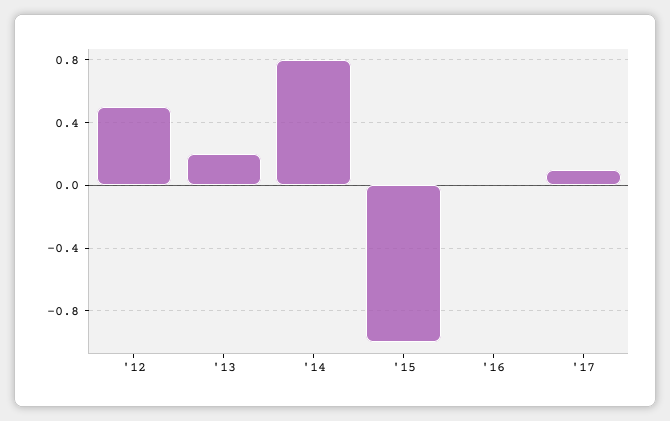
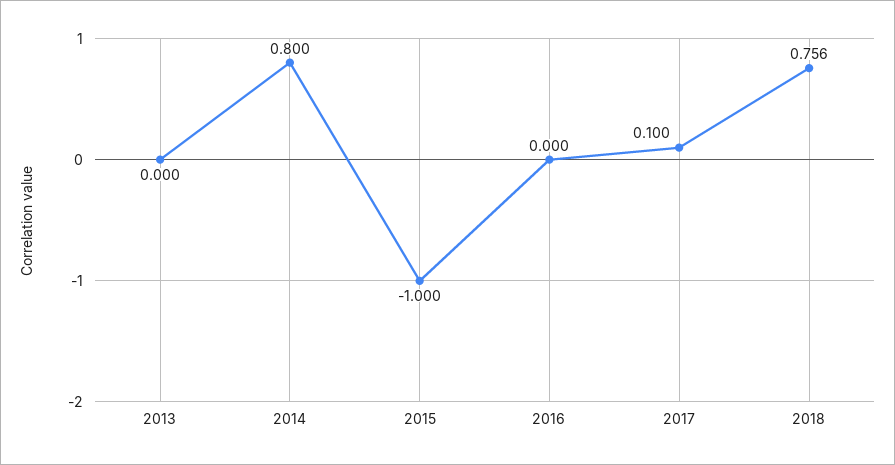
'12: 0.5 -> none
'13: 0.2 -> 0
2018: none -> 0.756

